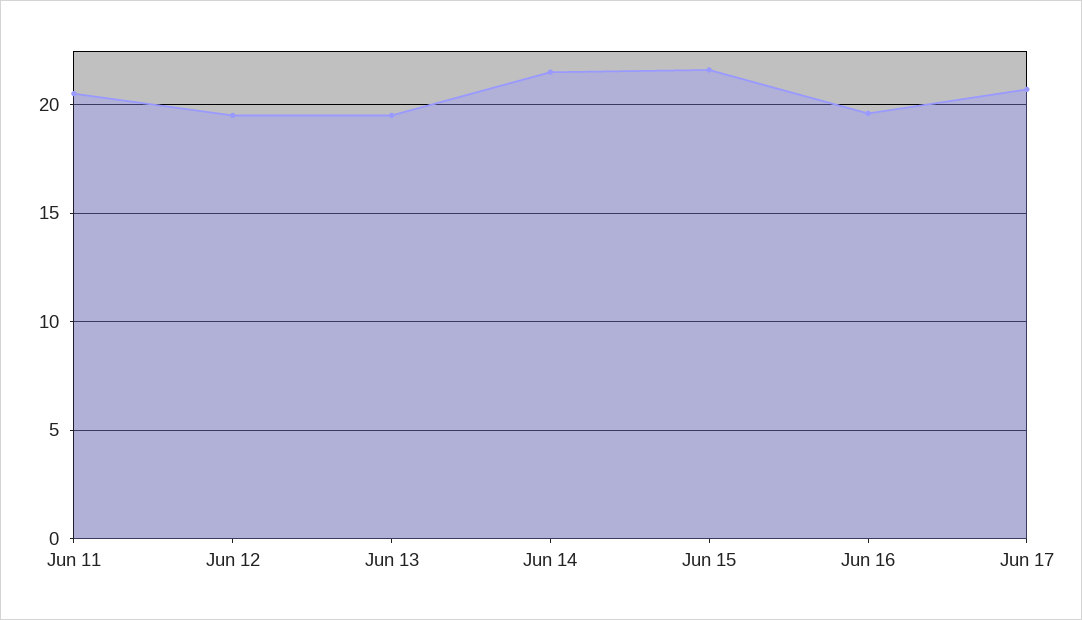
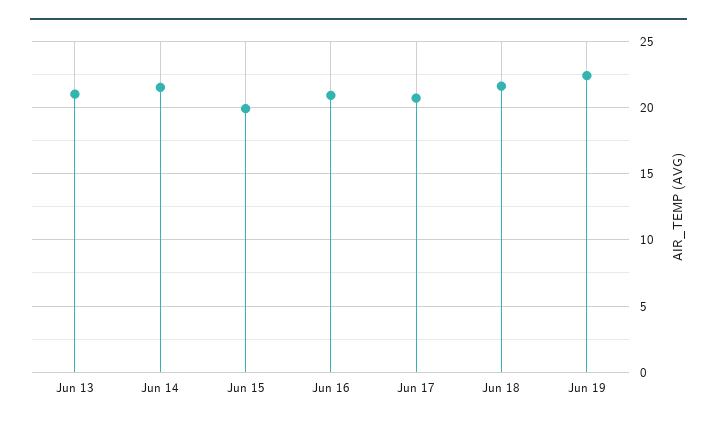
Jun 11: 20.5 -> none
Jun 12: 19.5 -> none
Jun 13: 19.5 -> 21
Jun 15: 21.5 -> 20
Jun 16: 19.5 -> 21
Jun 18: none -> 21.5
Jun 19: none -> 22.5

